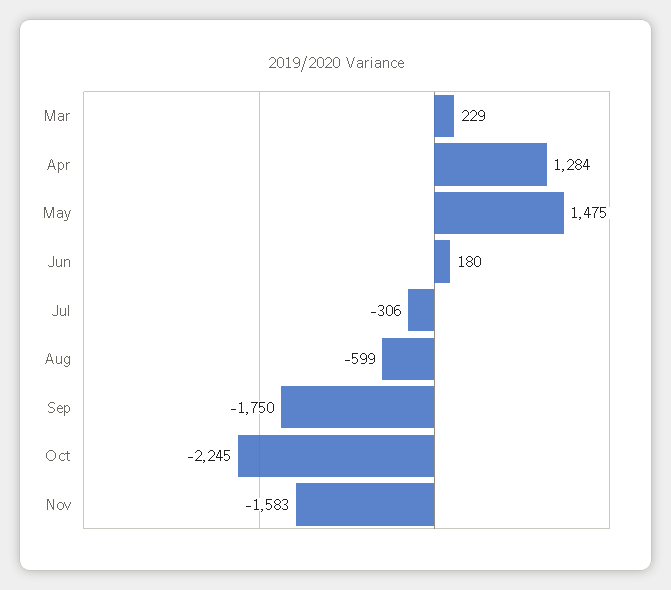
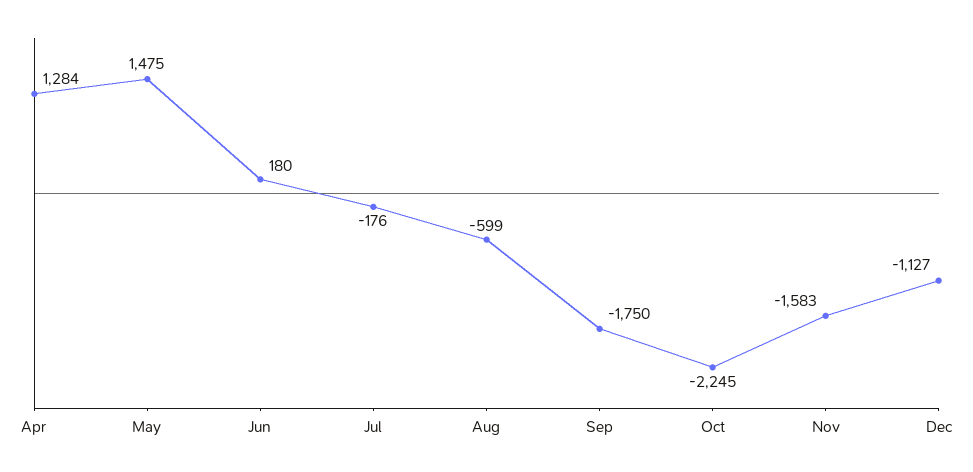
Mar: 229 -> none
Jul: -306 -> -176
Dec: none -> -1127

